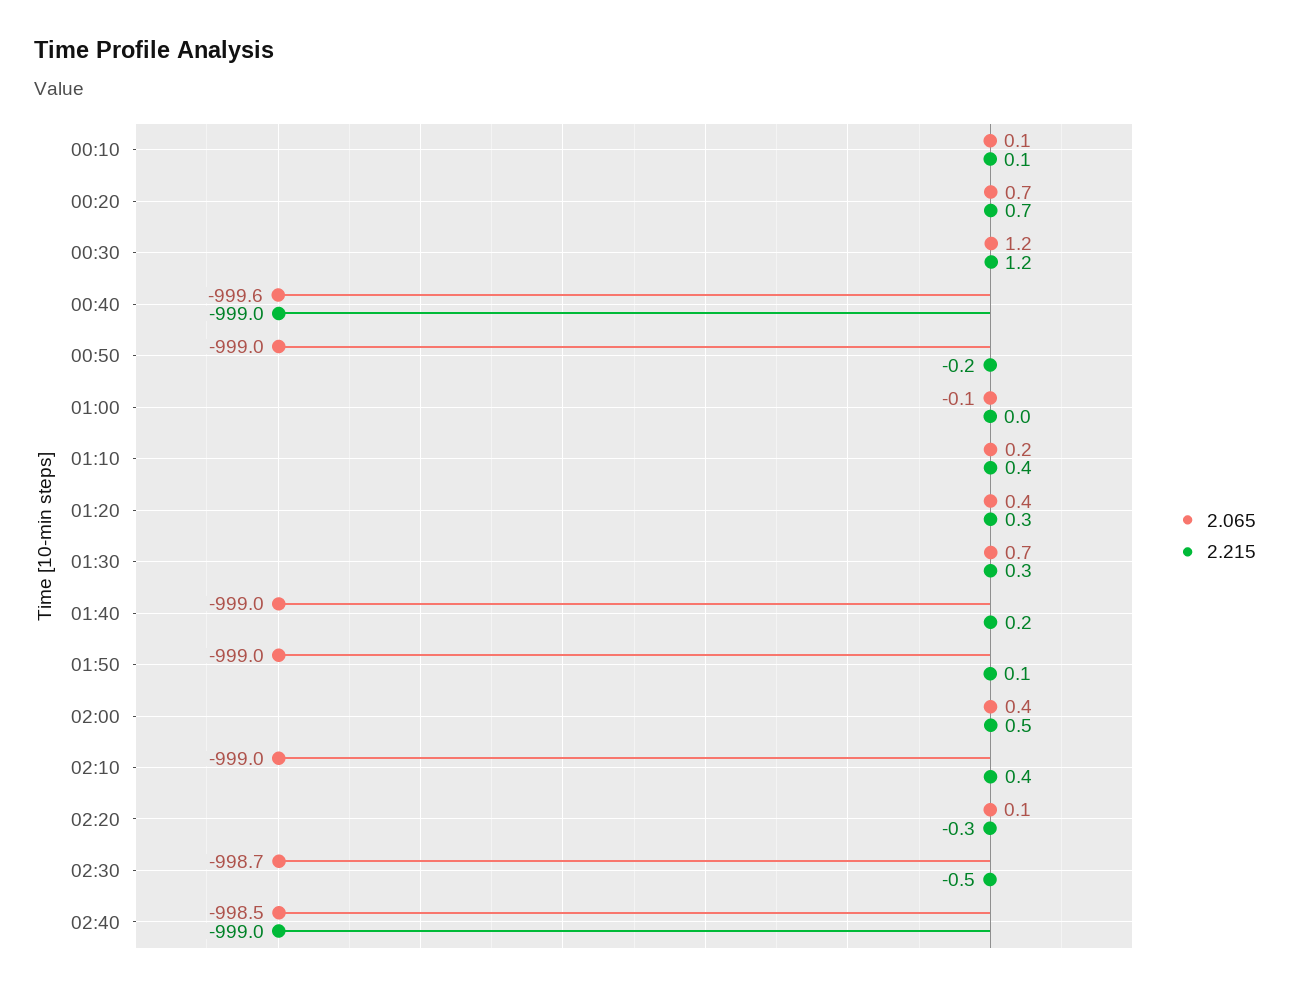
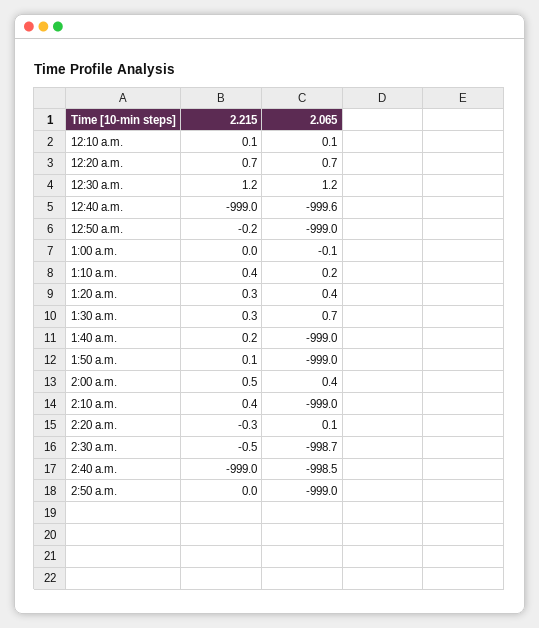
2.215, 2:50 a.m.: none -> 0
2.065, 2:50 a.m.: none -> -999

